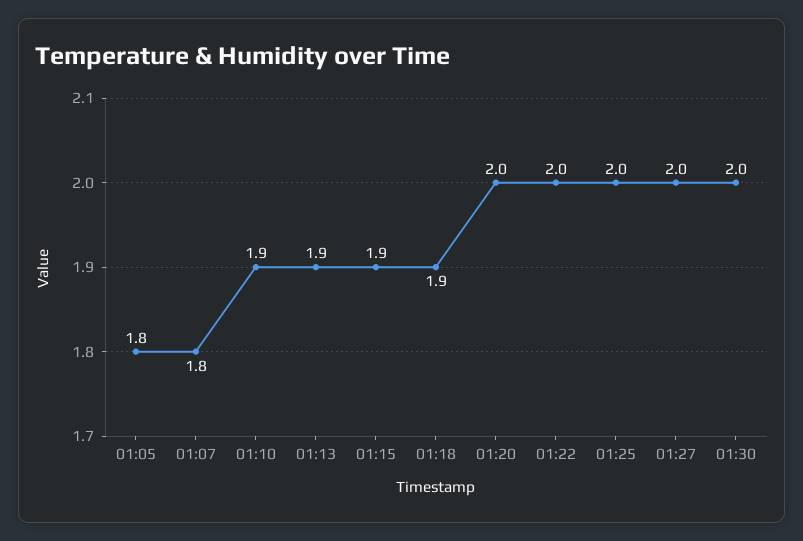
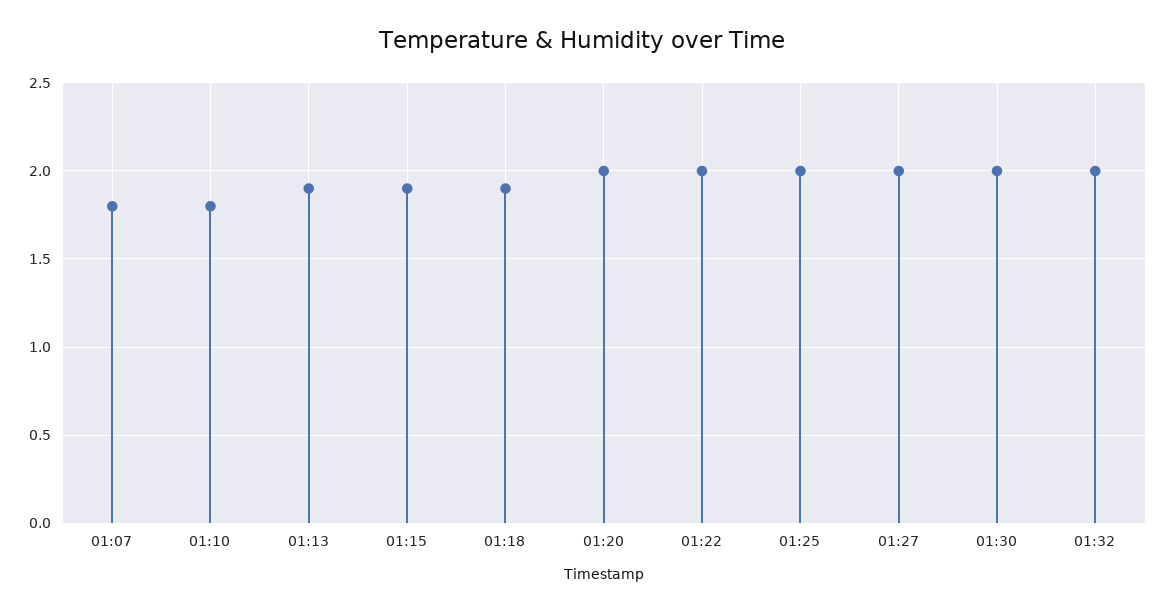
01:05: 1.8 -> none
01:10: 1.9 -> 1.8
01:32: none -> 2

